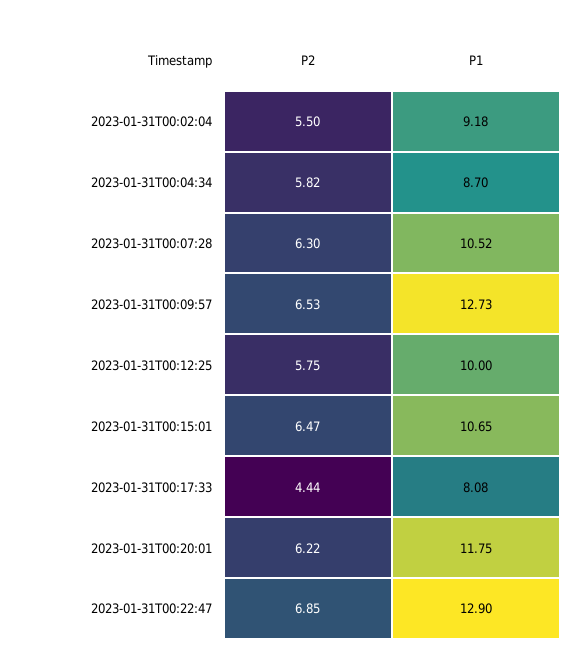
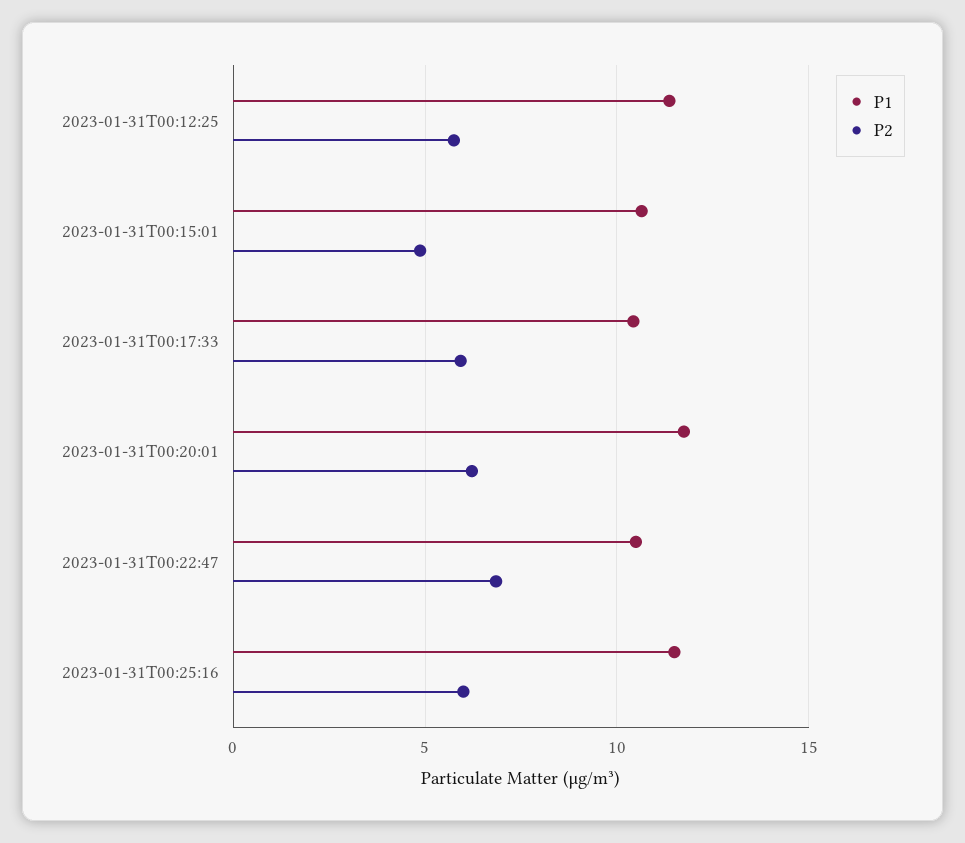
P2, 2023-01-31T00:02:04: 5.5 -> none
P1, 2023-01-31T00:02:04: 9.18 -> none
P2, 2023-01-31T00:04:34: 5.82 -> none
P1, 2023-01-31T00:04:34: 8.7 -> none
P2, 2023-01-31T00:07:28: 6.3 -> none
P1, 2023-01-31T00:07:28: 10.52 -> none
P2, 2023-01-31T00:09:57: 6.53 -> none
P1, 2023-01-31T00:09:57: 12.73 -> none
P1, 2023-01-31T00:12:25: 10 -> 11.5
P2, 2023-01-31T00:15:01: 6.47 -> 5
P2, 2023-01-31T00:17:33: 4.44 -> 6
P1, 2023-01-31T00:17:33: 8.08 -> 10.5
P1, 2023-01-31T00:22:47: 12.9 -> 10.5
P1, 2023-01-31T00:25:16: none -> 11.5
P2, 2023-01-31T00:25:16: none -> 6

